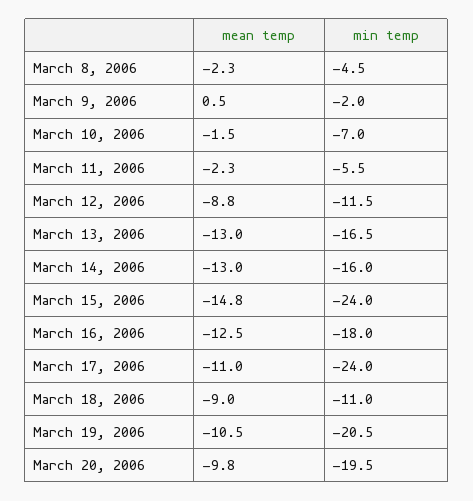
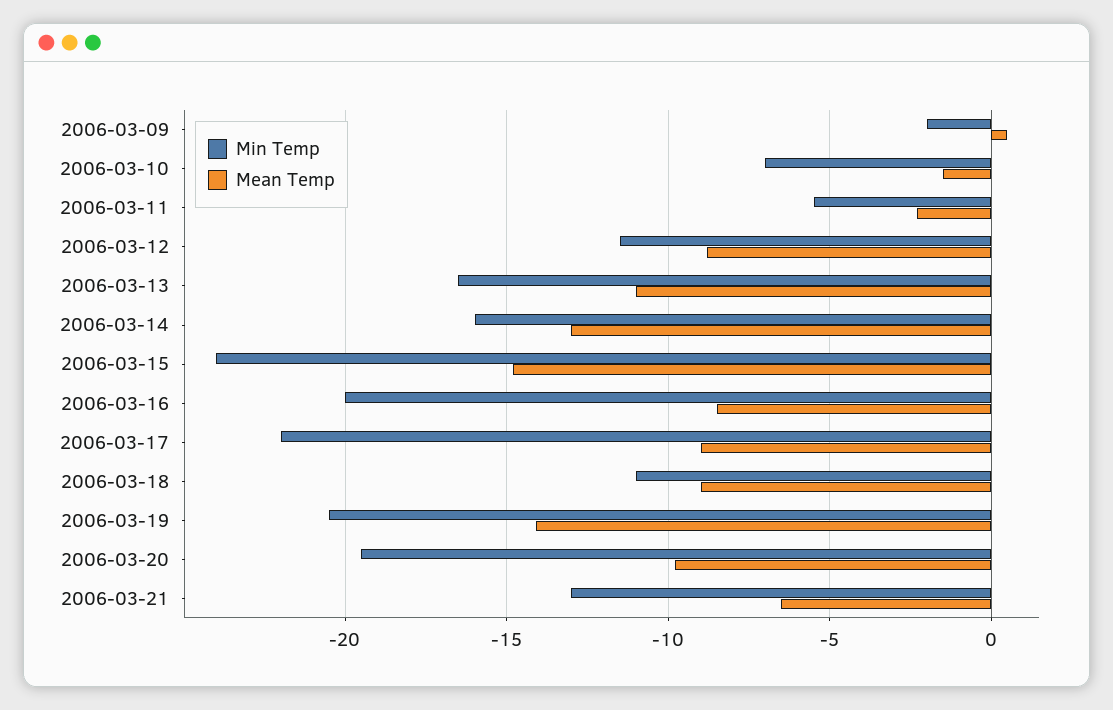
mean temp, March 8, 2006: -2.3 -> none
min temp, March 8, 2006: -4.5 -> none
mean temp, March 13, 2006: -13 -> -11
mean temp, March 16, 2006: -12.5 -> -8.5
min temp, March 16, 2006: -18 -> -20
mean temp, March 17, 2006: -11 -> -9
min temp, March 17, 2006: -24 -> -22
mean temp, March 19, 2006: -10.5 -> -14
min temp, 2006-03-21: none -> -13
mean temp, 2006-03-21: none -> -6.5

